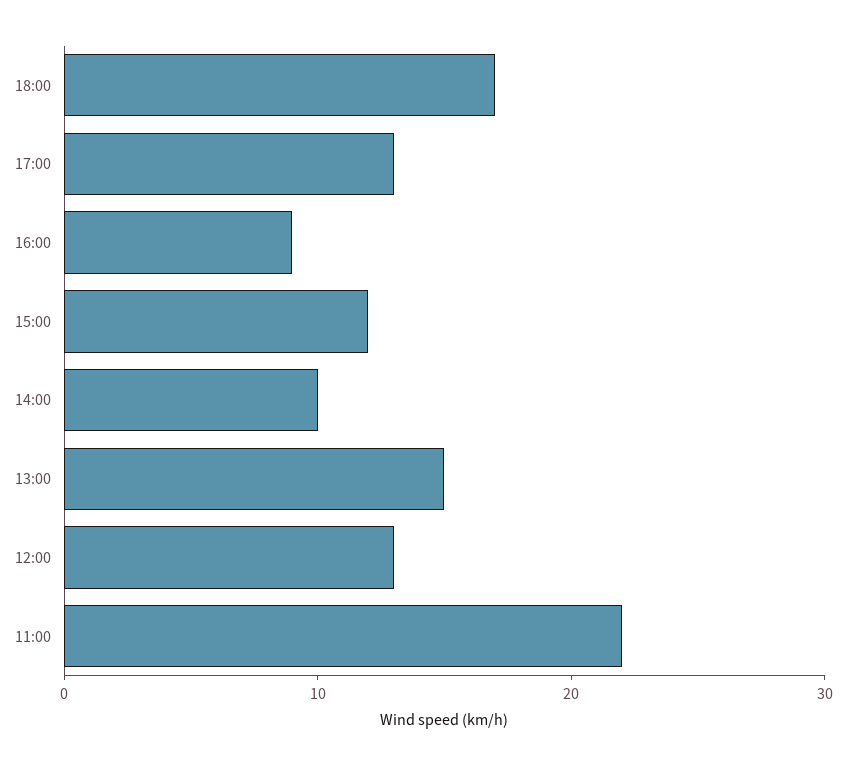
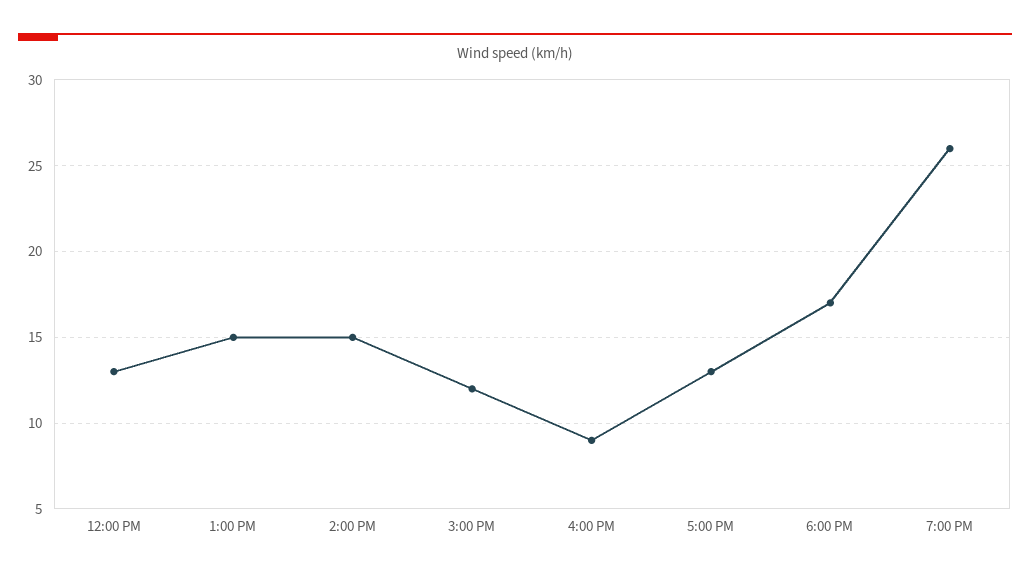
14:00: 10 -> 15
11:00: 22 -> none
7:00 PM: none -> 26

